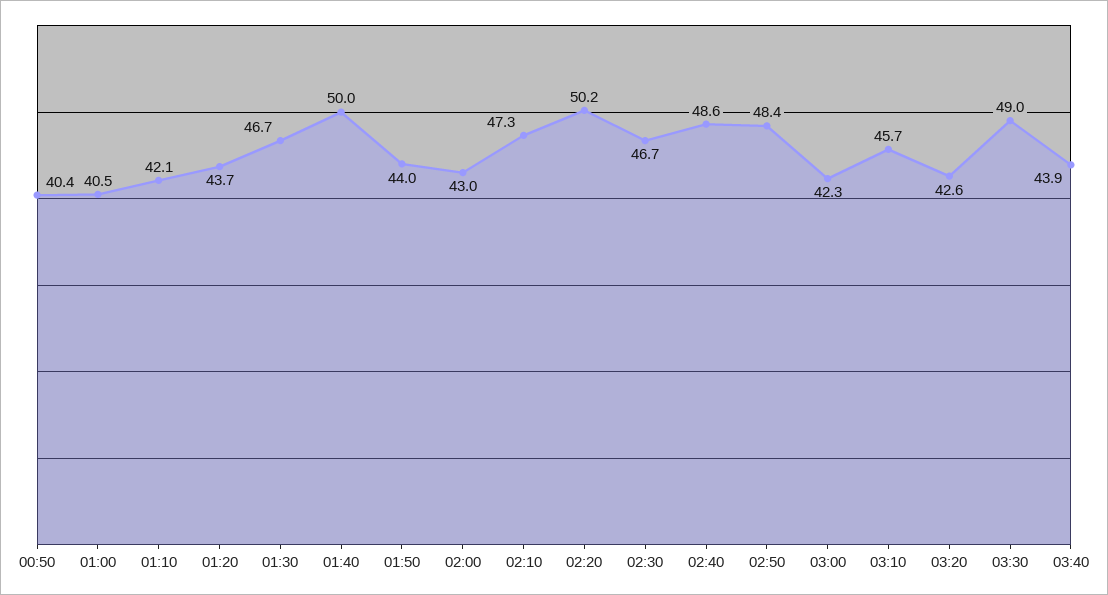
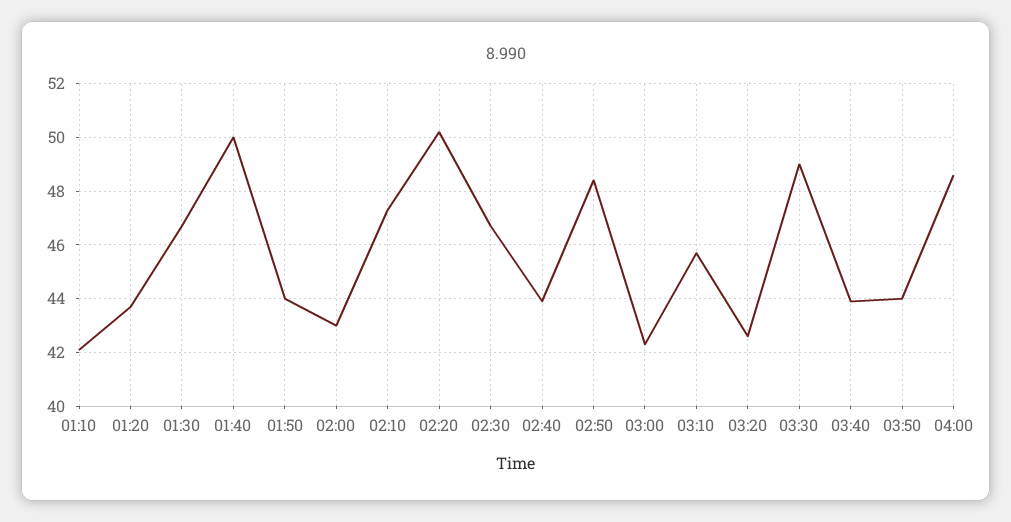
00:50: 40.4 -> none
01:00: 40.5 -> none
02:40: 48.6 -> 44
03:50: none -> 44
04:00: none -> 48.5

